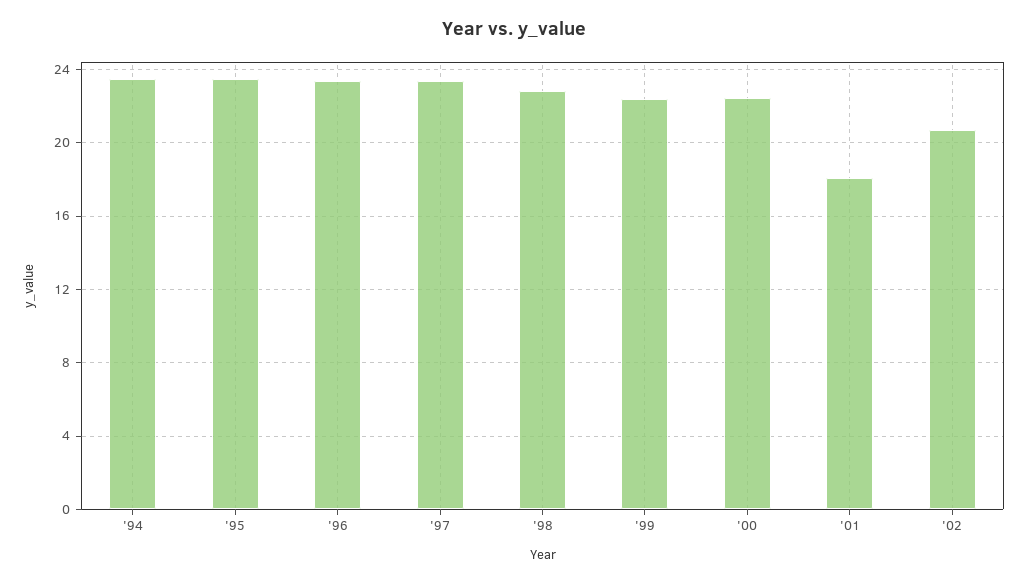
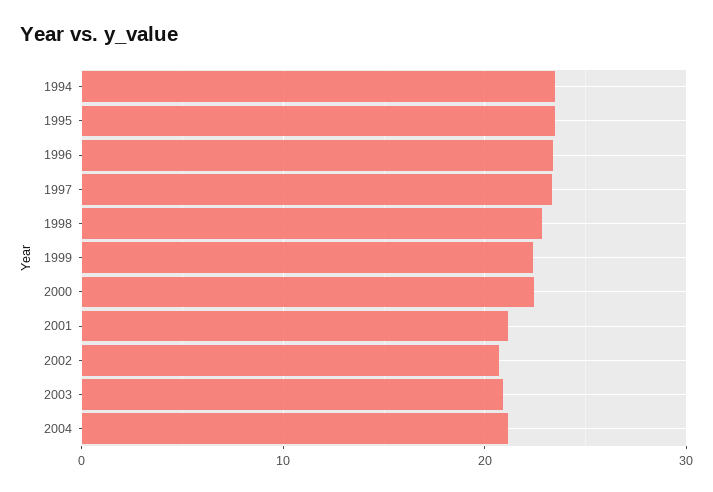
'01: 18 -> 21
2003: none -> 21
2004: none -> 21

